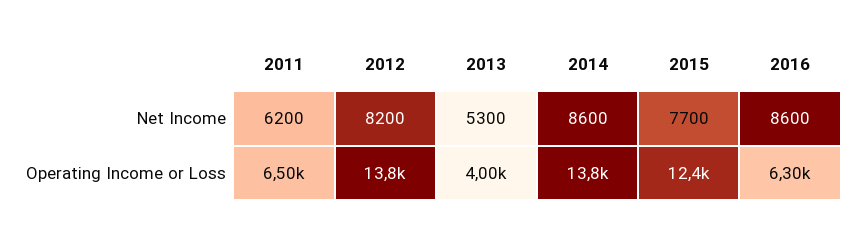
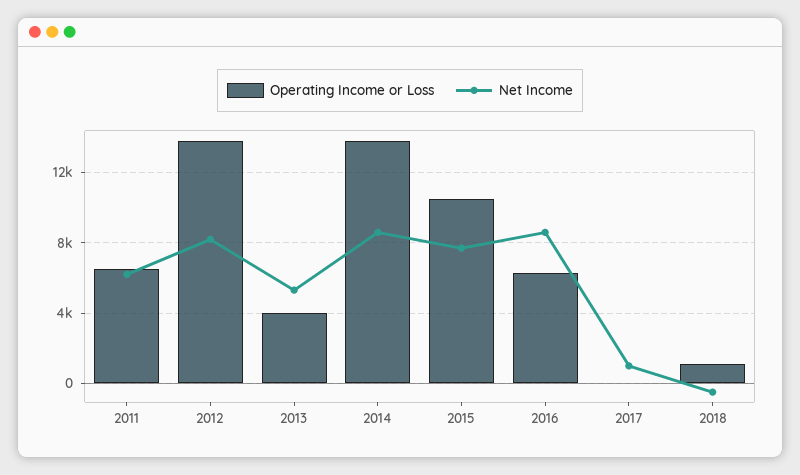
Operating Income or Loss, 2015: 12400 -> 10500
Operating Income or Loss, 2017: none -> 0
Net Income, 2017: none -> 1000
Operating Income or Loss, 2018: none -> 1000
Net Income, 2018: none -> -500

